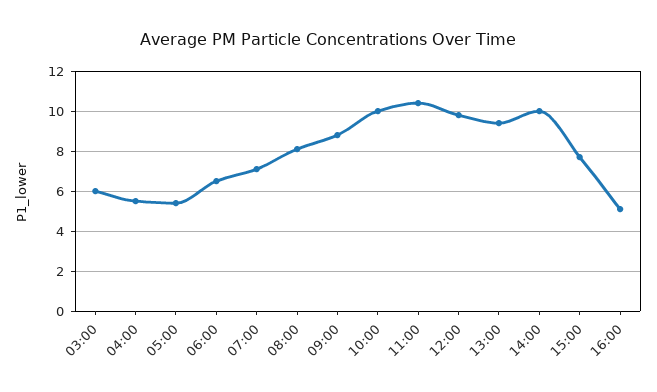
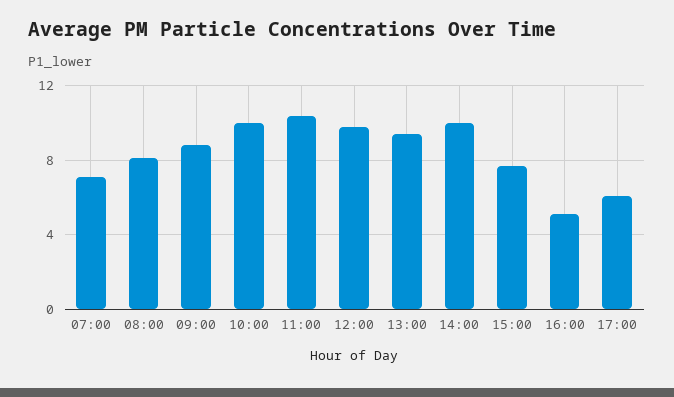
03:00: 6 -> none
04:00: 5.5 -> none
05:00: 5.5 -> none
06:00: 6.5 -> none
17:00: none -> 6

